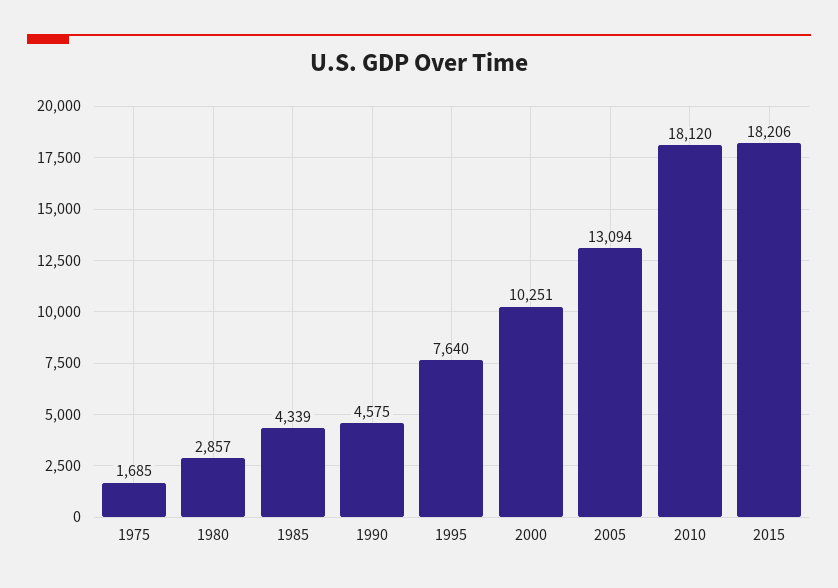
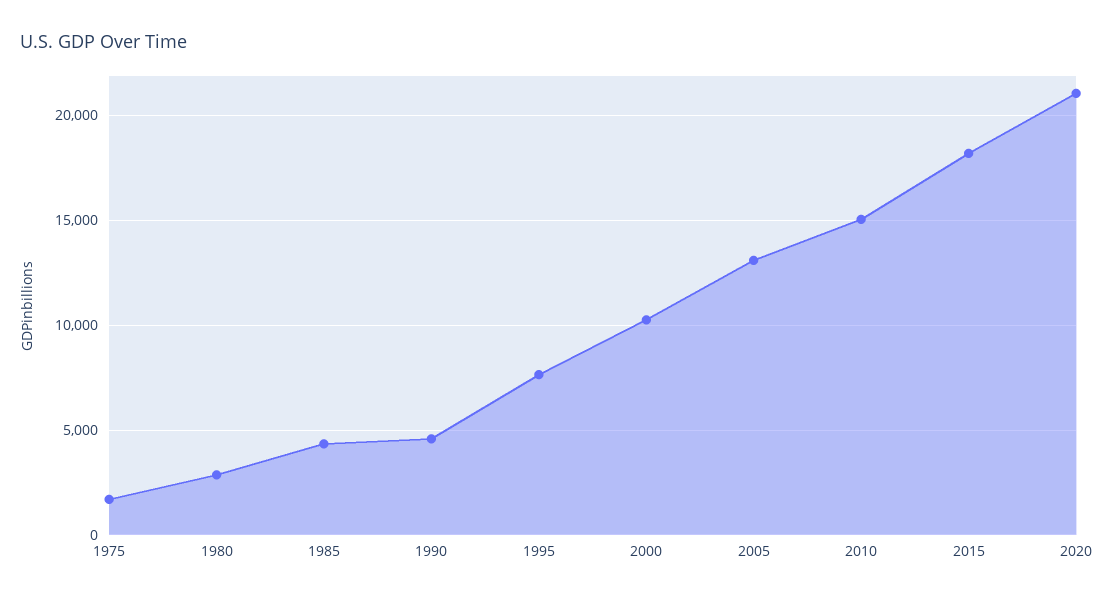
2010: 18120 -> 15000
2020: none -> 21000

